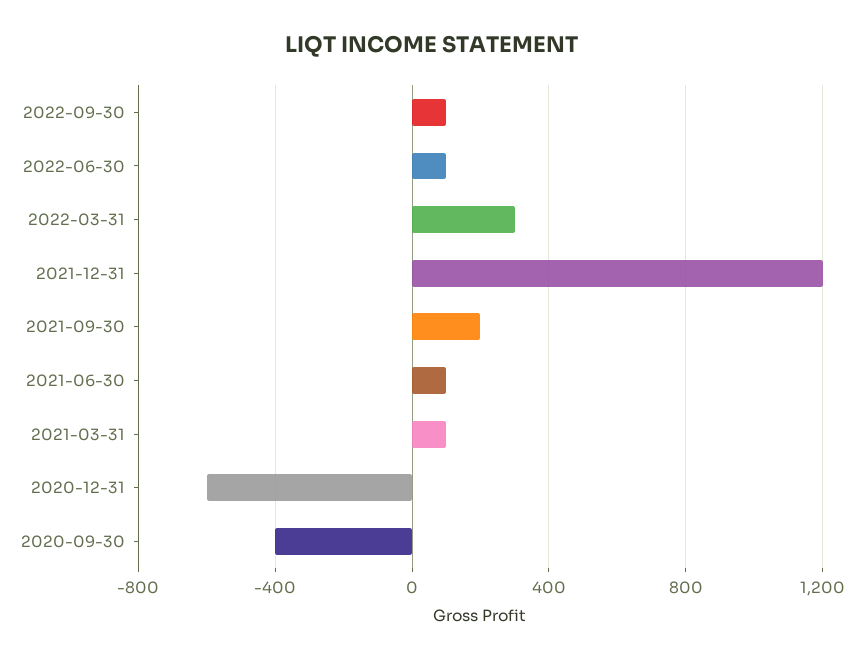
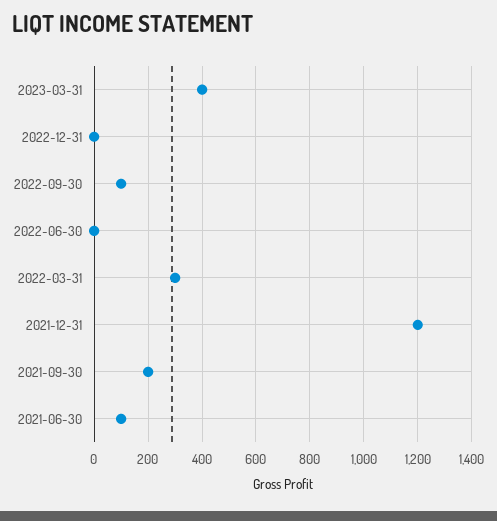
2022-06-30: 100 -> 0
2021-03-31: 100 -> none
2020-12-31: -600 -> none
2020-09-30: -400 -> none
2023-03-31: none -> 400
2022-12-31: none -> 0

